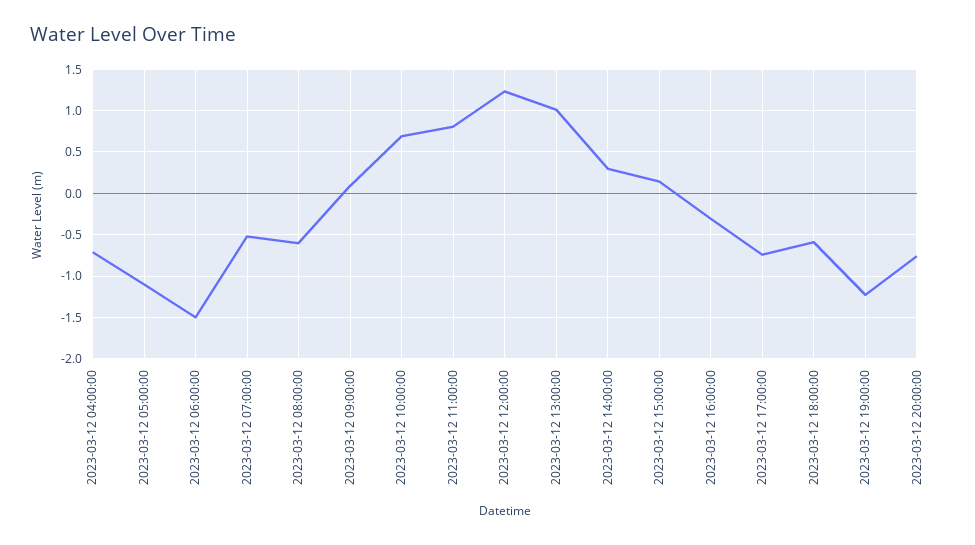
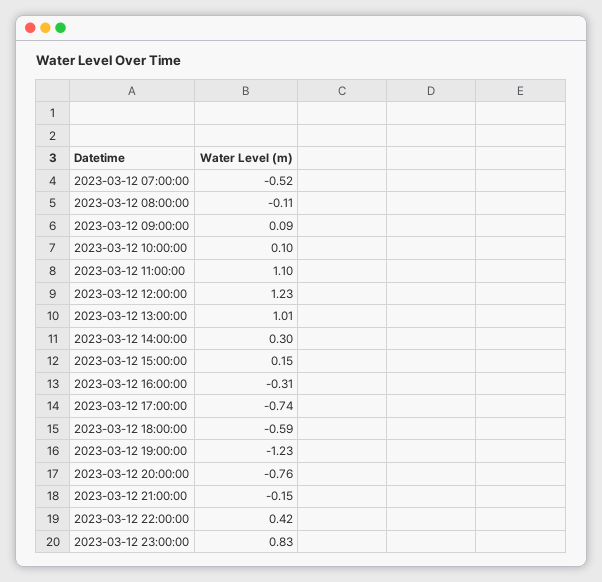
2023-03-12 04:00:00: -0.7 -> none
2023-03-12 05:00:00: -1.1 -> none
2023-03-12 06:00:00: -1.5 -> none
2023-03-12 08:00:00: -0.6 -> -0.11
2023-03-12 10:00:00: 0.7 -> 0.1
2023-03-12 11:00:00: 0.8 -> 1.1
2023-03-12 21:00:00: none -> -0.15
2023-03-12 22:00:00: none -> 0.42
2023-03-12 23:00:00: none -> 0.83

